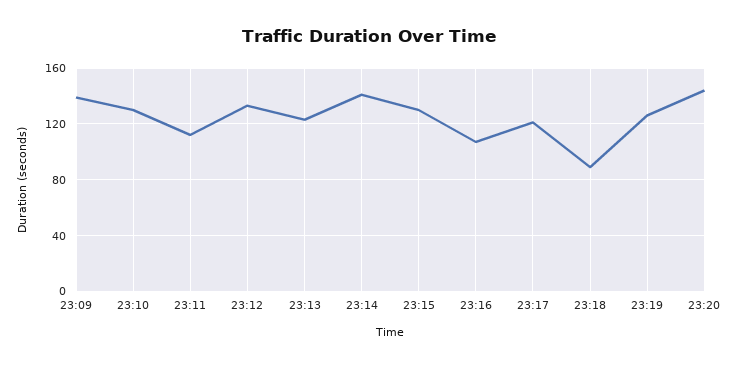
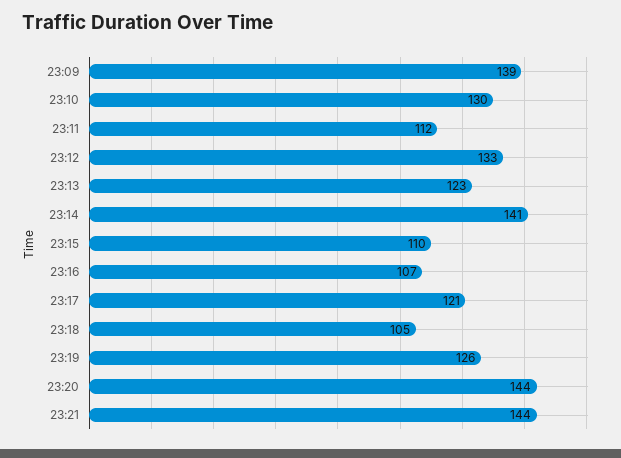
23:15: 130 -> 110
23:18: 90 -> 105
23:21: none -> 144

